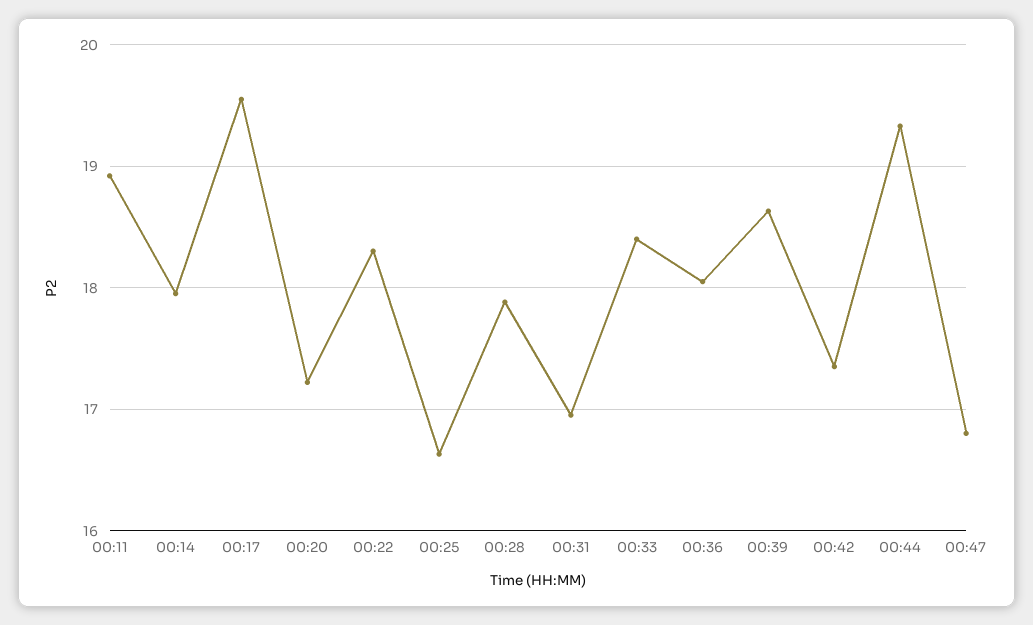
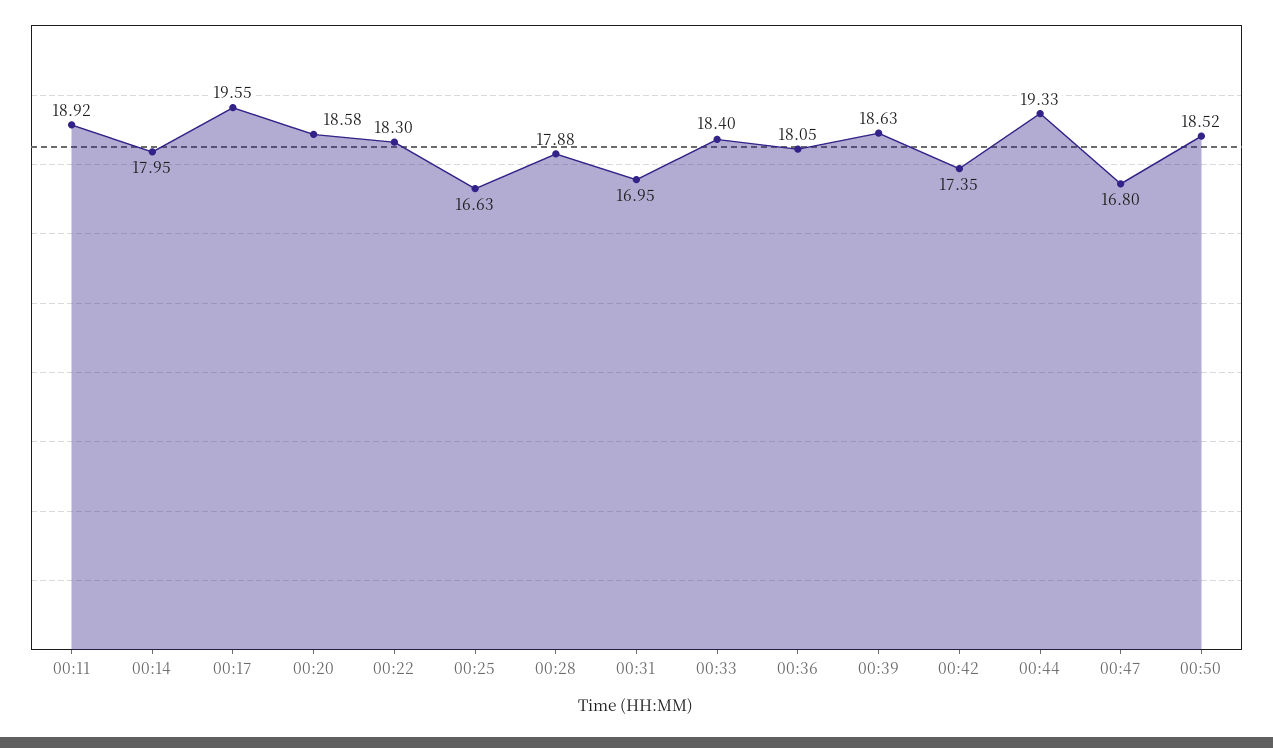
00:20: 17.2 -> 18.58
00:50: none -> 18.52

